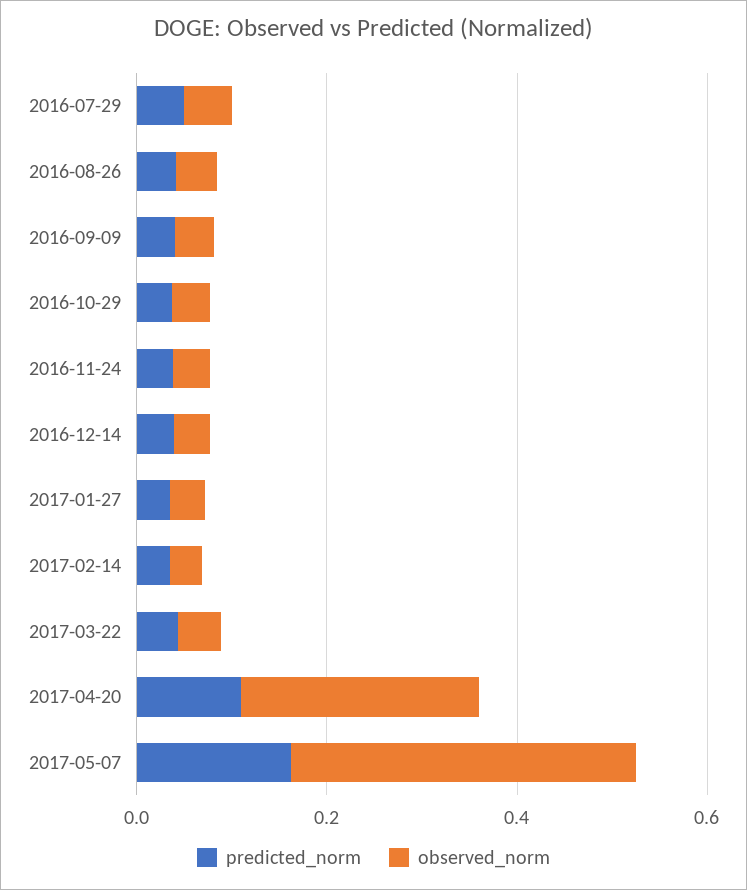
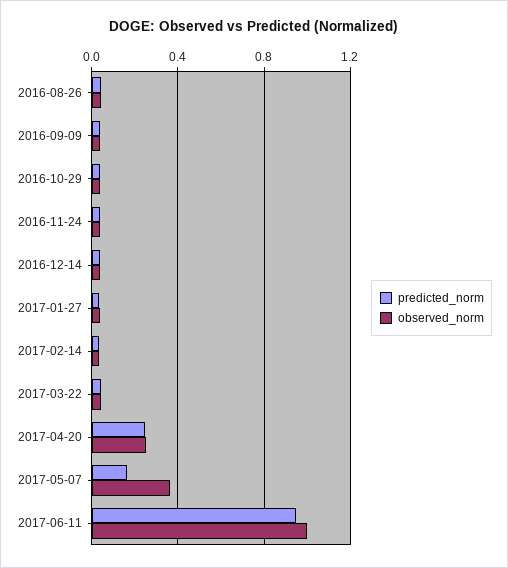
predicted_norm, 2016-07-29: 0.05 -> none
observed_norm, 2016-07-29: 0.05 -> none
predicted_norm, 2017-04-20: 0.1 -> 0.25
predicted_norm, 2017-06-11: none -> 0.95
observed_norm, 2017-06-11: none -> 1

